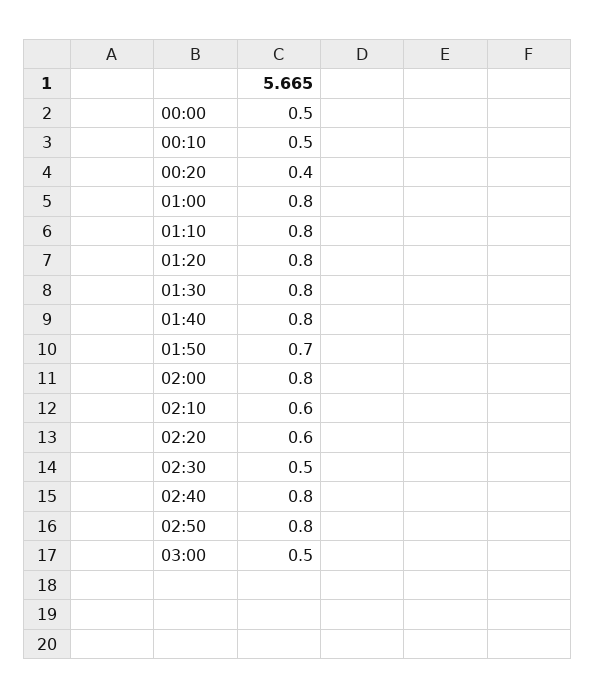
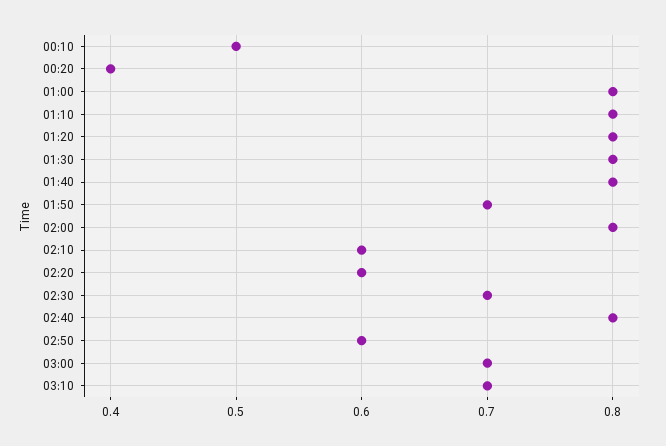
00:00: 0.5 -> none
02:30: 0.5 -> 0.7
02:50: 0.8 -> 0.6
03:00: 0.5 -> 0.7
03:10: none -> 0.7

